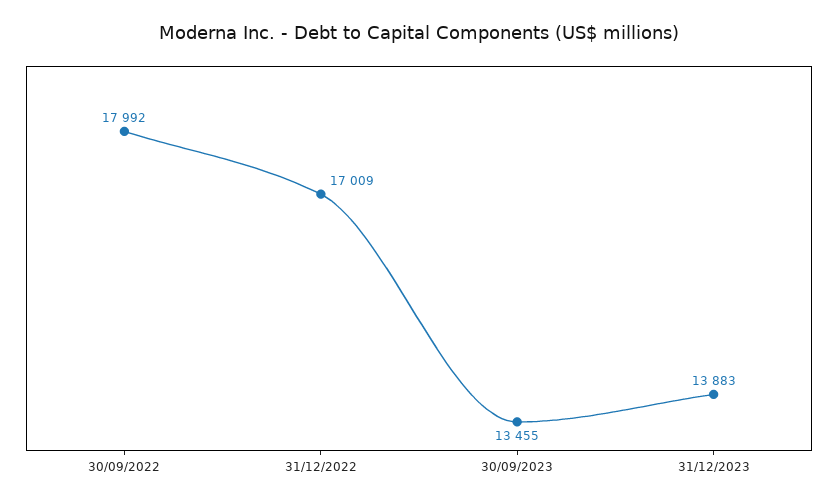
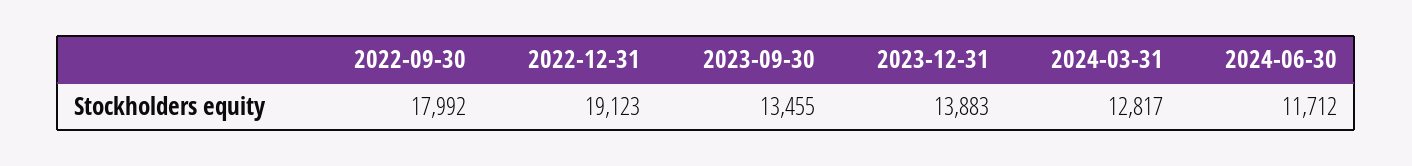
31/12/2022: 17009 -> 19123
2024-03-31: none -> 12817
2024-06-30: none -> 11712

